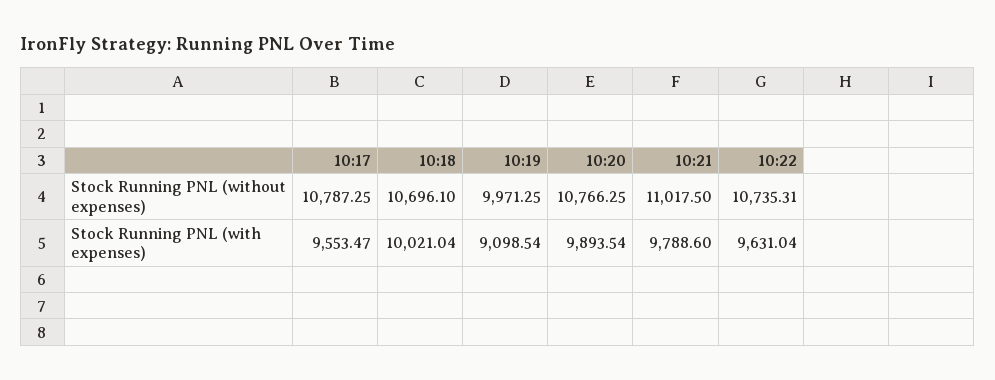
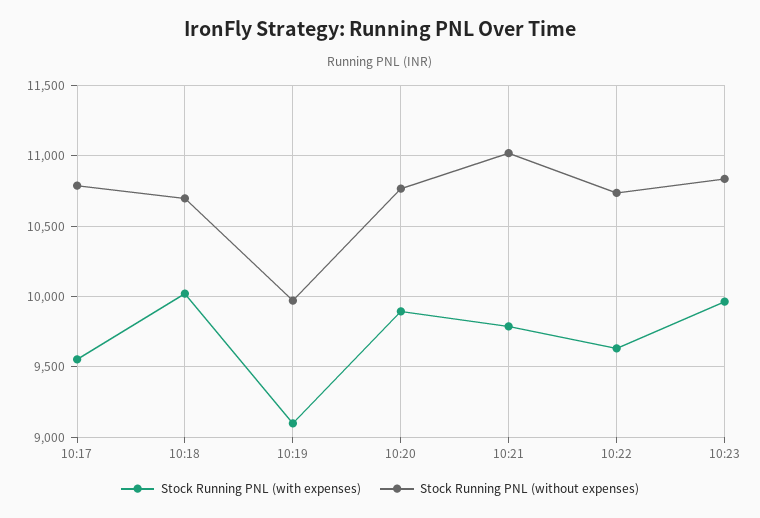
Stock Running PNL (with expenses), 10:23: none -> 9950
Stock Running PNL (without expenses), 10:23: none -> 10850

